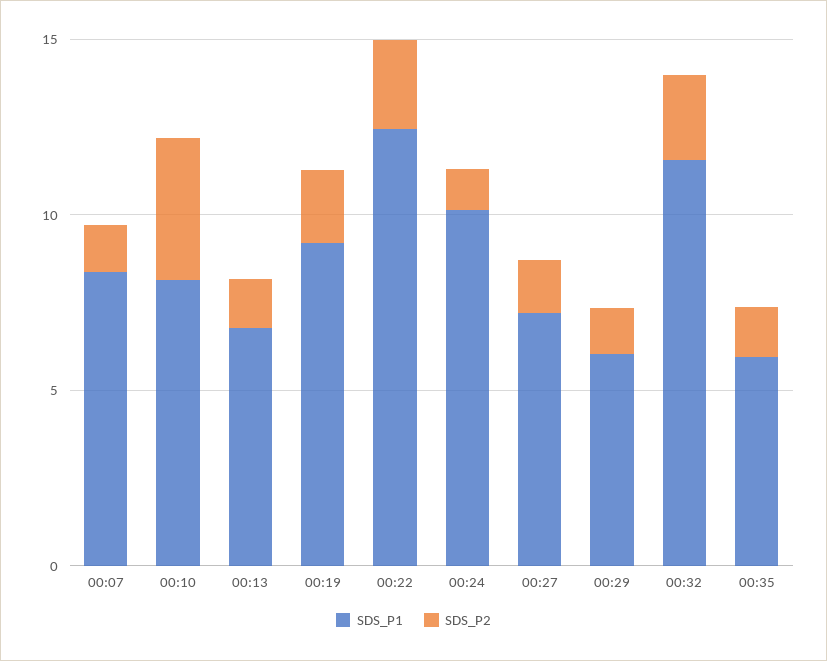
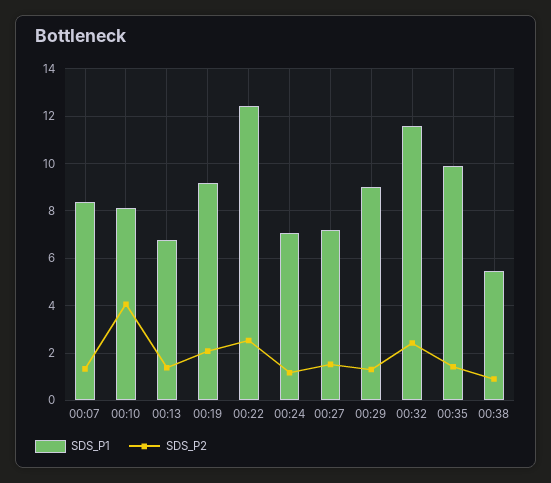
SDS_P1, 00:24: 10 -> 7
SDS_P1, 00:29: 6 -> 9
SDS_P1, 00:35: 6 -> 10
SDS_P1, 00:38: none -> 5.5
SDS_P2, 00:38: none -> 1

